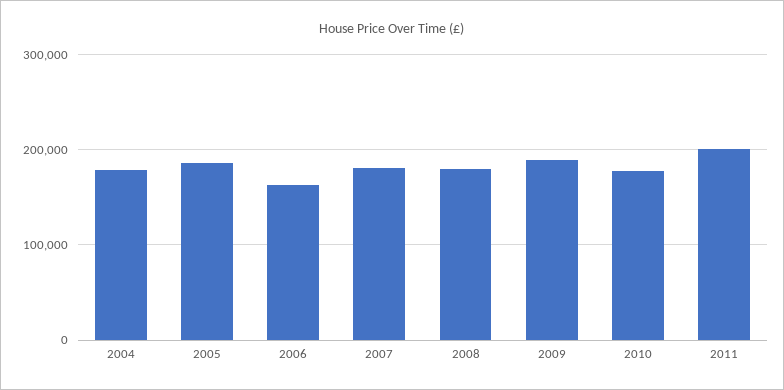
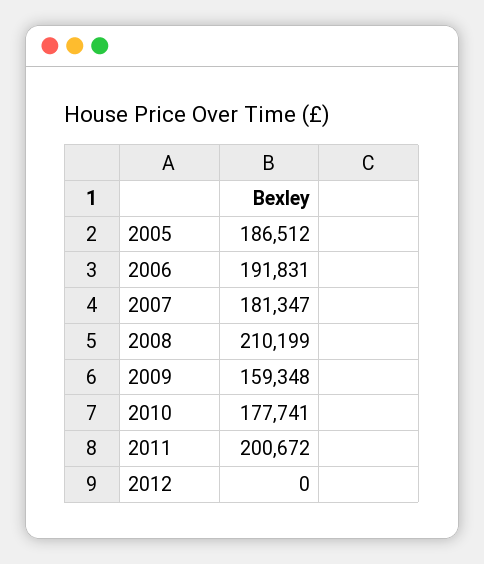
2004: 180000 -> none
2006: 160000 -> 191831
2008: 180000 -> 210199
2009: 190000 -> 159348
2012: none -> 0

